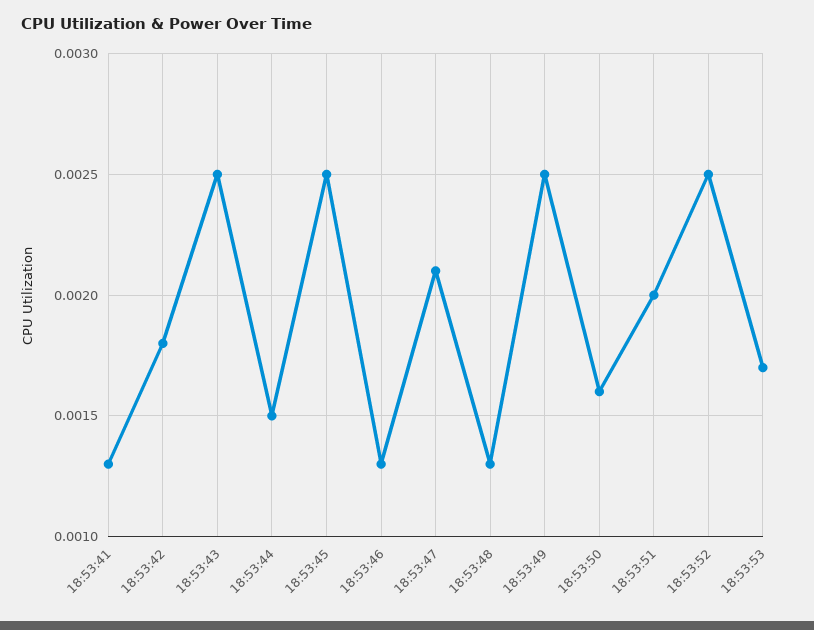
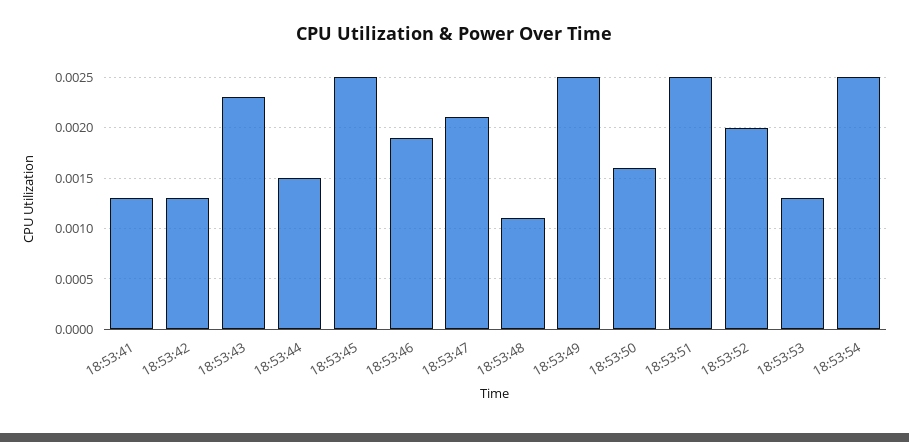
18:53:42: 0.0018 -> 0.0013
18:53:43: 0.0025 -> 0.0023
18:53:46: 0.0013 -> 0.0019
18:53:48: 0.0013 -> 0.0011
18:53:51: 0.002 -> 0.0025
18:53:52: 0.0025 -> 0.002
18:53:53: 0.0017 -> 0.0013
18:53:54: none -> 0.0025

